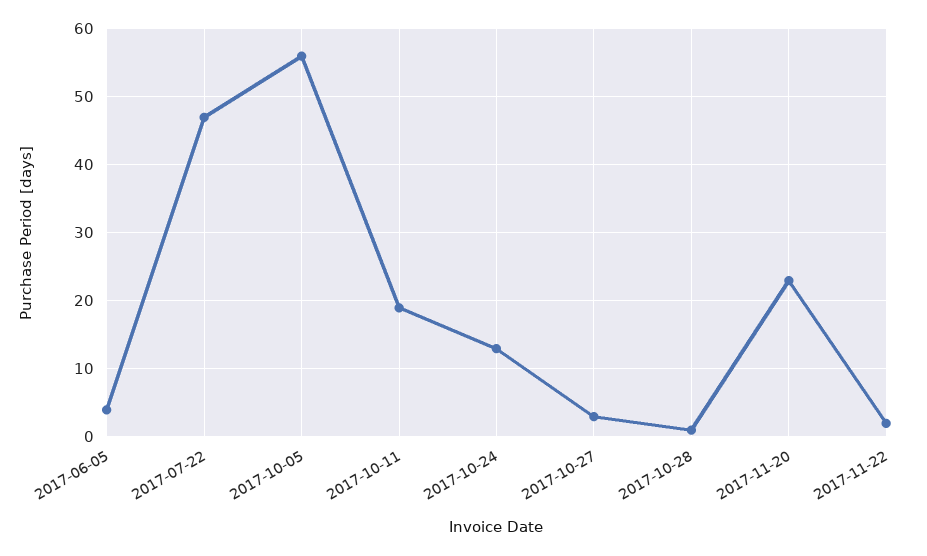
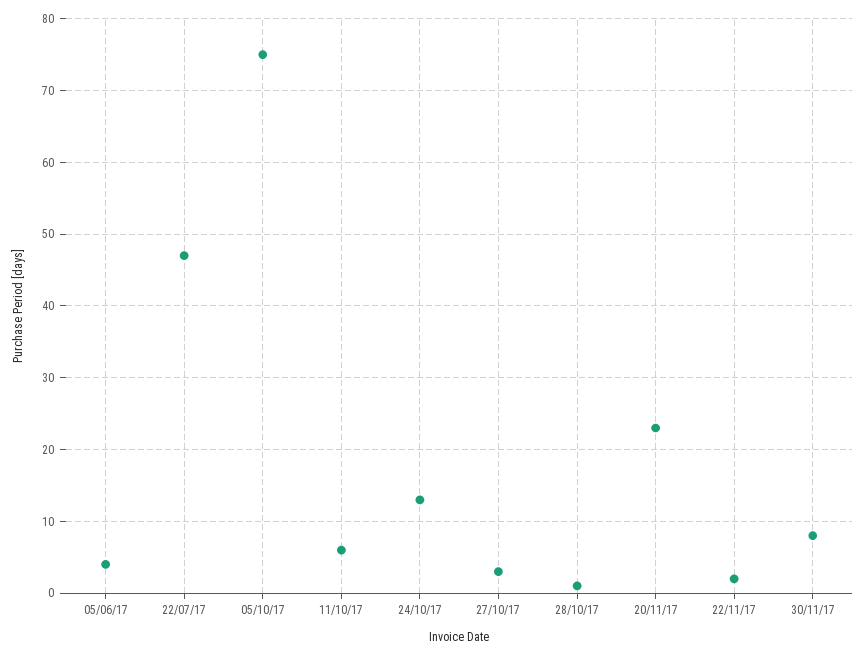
2017-10-05: 56 -> 75
2017-10-11: 19 -> 6
30/11/17: none -> 8

